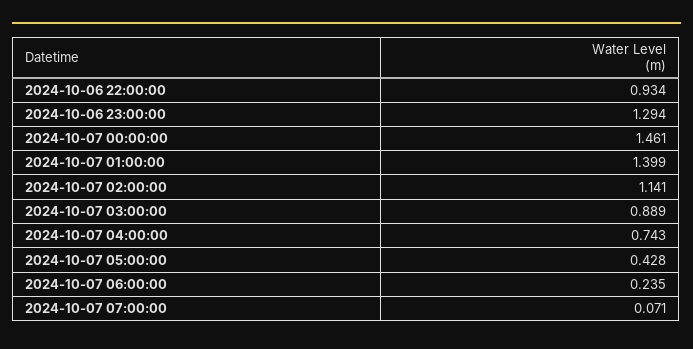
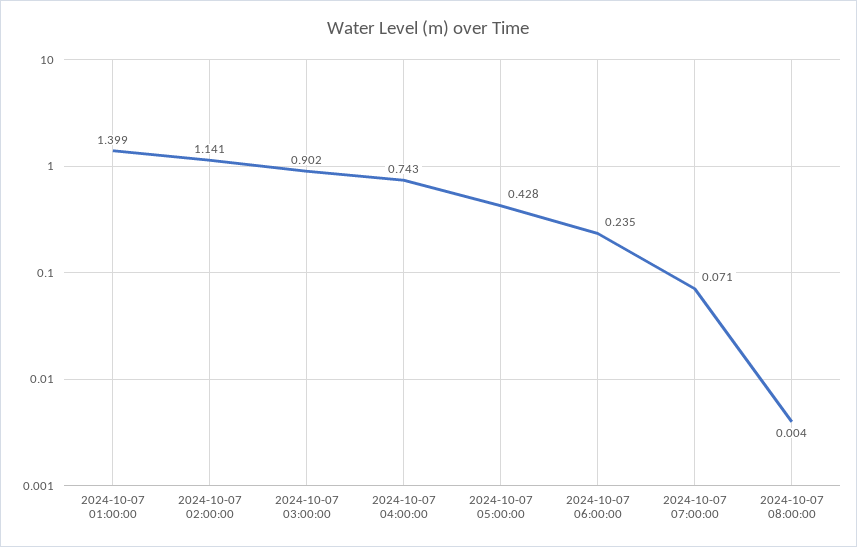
2024-10-06 22:00:00: 0.934 -> none
2024-10-06 23:00:00: 1.294 -> none
2024-10-07 00:00:00: 1.461 -> none
2024-10-07 03:00:00: 0.889 -> 0.902
2024-10-07 08:00:00: none -> 0.004

